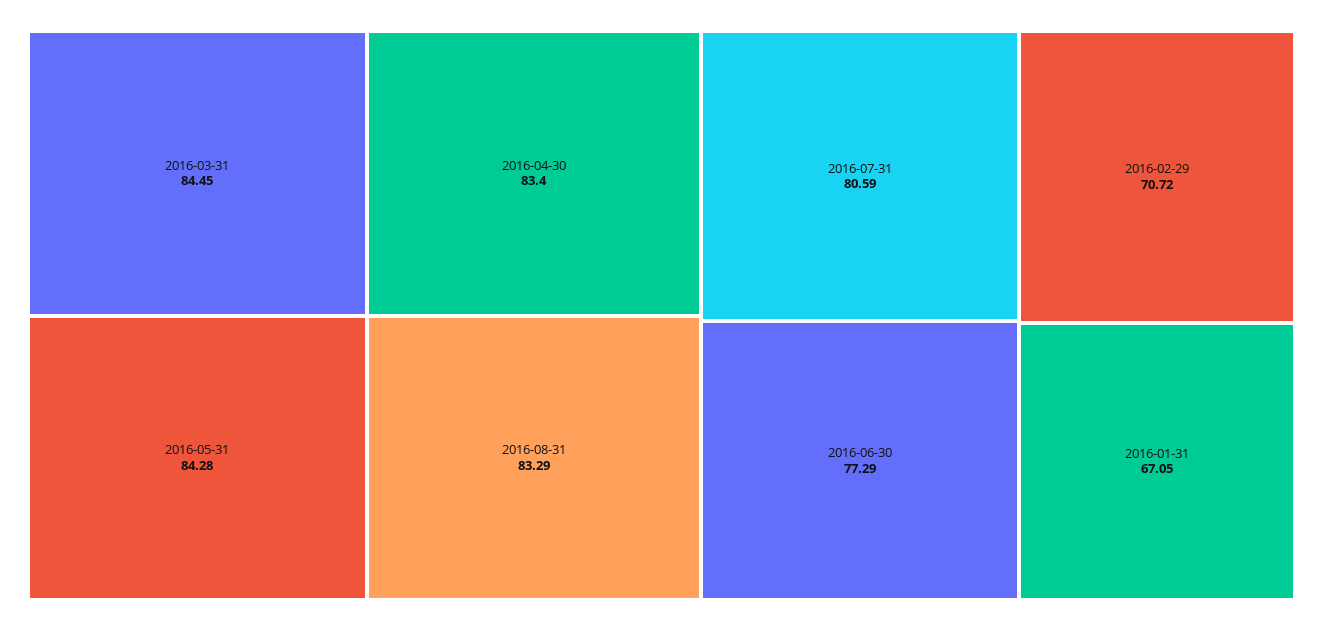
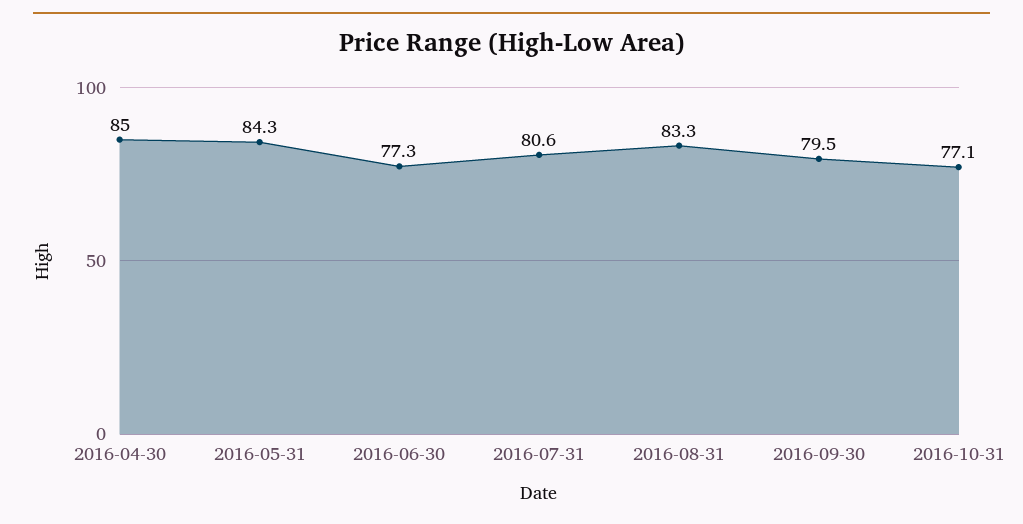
2016-03-31: 84.45 -> none
2016-04-30: 83.4 -> 85
2016-02-29: 70.72 -> none
2016-01-31: 67.05 -> none
2016-09-30: none -> 79.5
2016-10-31: none -> 77.1

